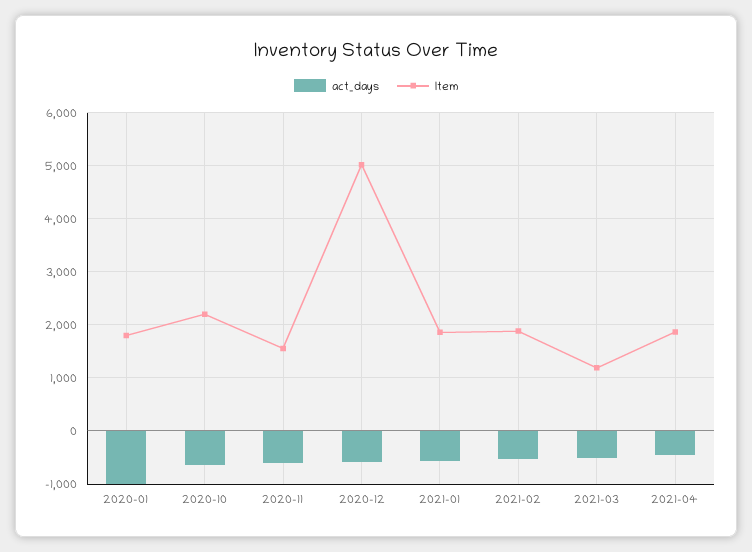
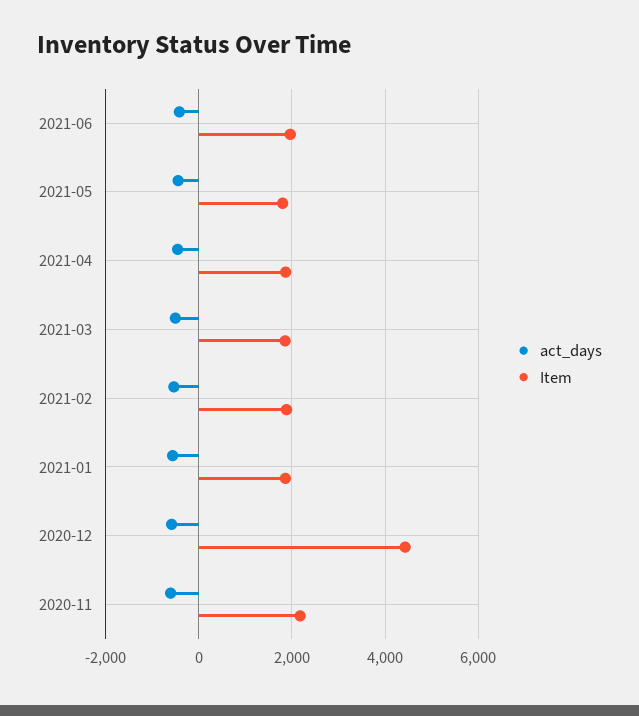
act_days, 2020-01: -1000 -> none
Item, 2020-01: 1800 -> none
act_days, 2020-10: -600 -> none
Item, 2020-10: 2200 -> none
Item, 2020-11: 1600 -> 2200
Item, 2020-12: 5000 -> 4400
Item, 2021-03: 1200 -> 1800
act_days, 2021-06: none -> -400
Item, 2021-06: none -> 2000
act_days, 2021-05: none -> -400
Item, 2021-05: none -> 1800

